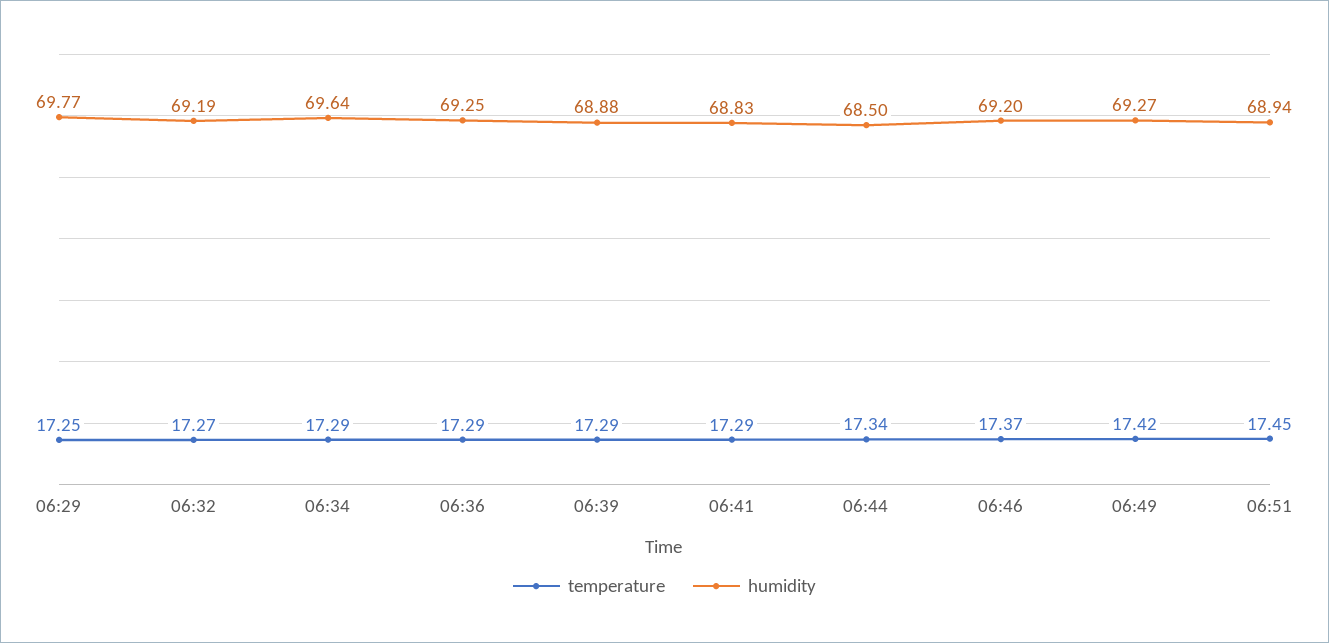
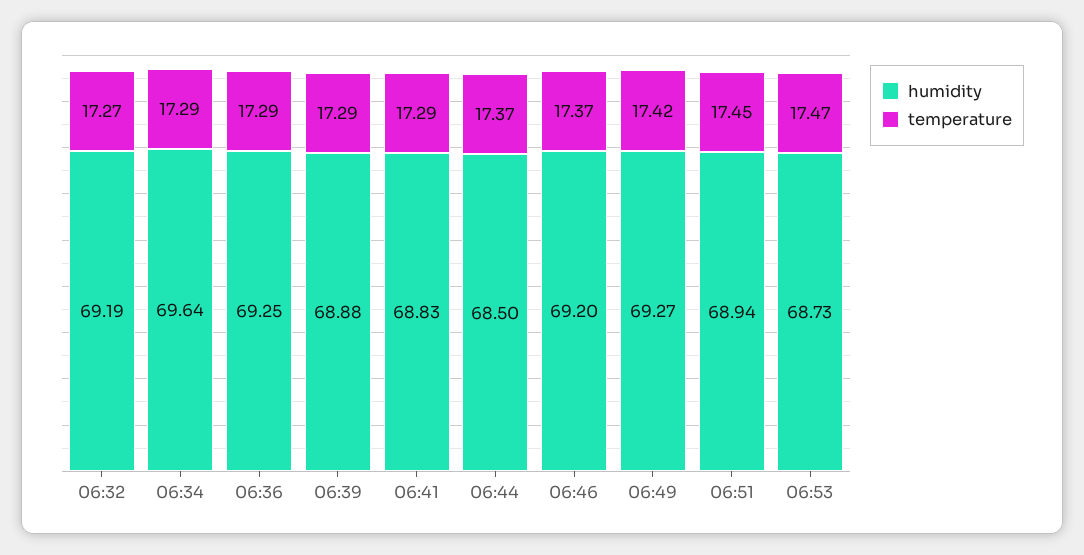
temperature, 06:29: 17.25 -> none
humidity, 06:29: 69.77 -> none
temperature, 06:44: 17.34 -> 17.37
humidity, 06:53: none -> 68.73
temperature, 06:53: none -> 17.47

